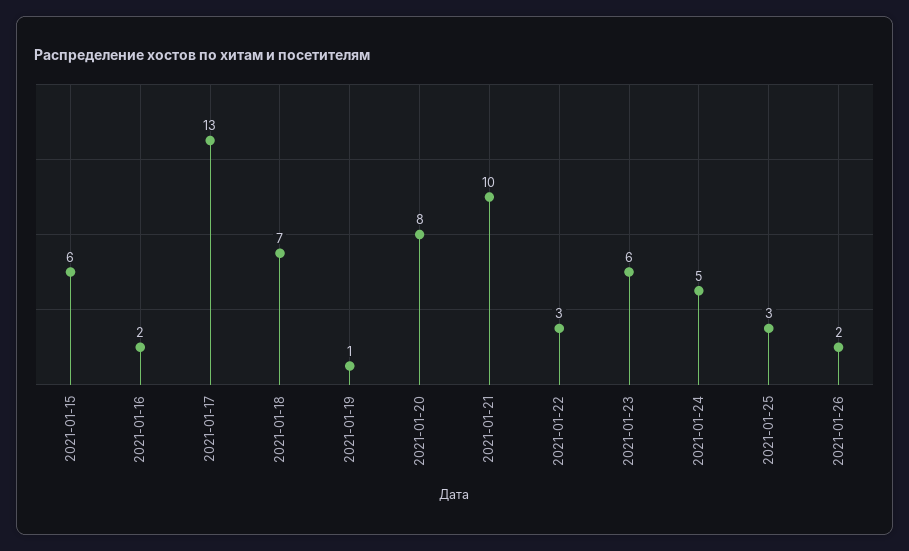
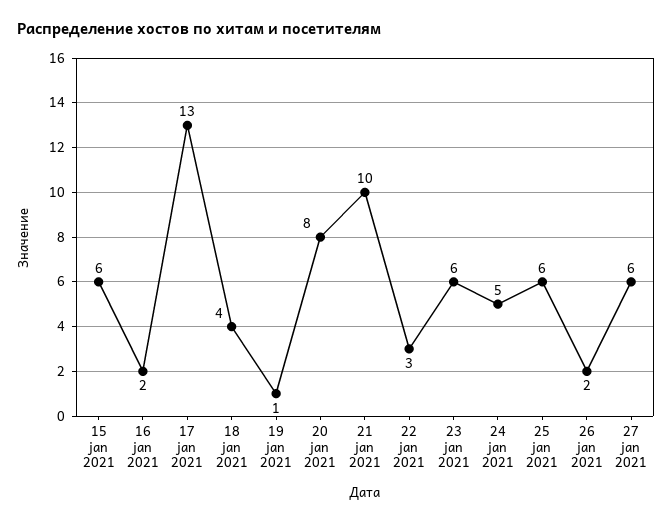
2021-01-18: 7 -> 4
2021-01-25: 3 -> 6
27 jan 2021: none -> 6

